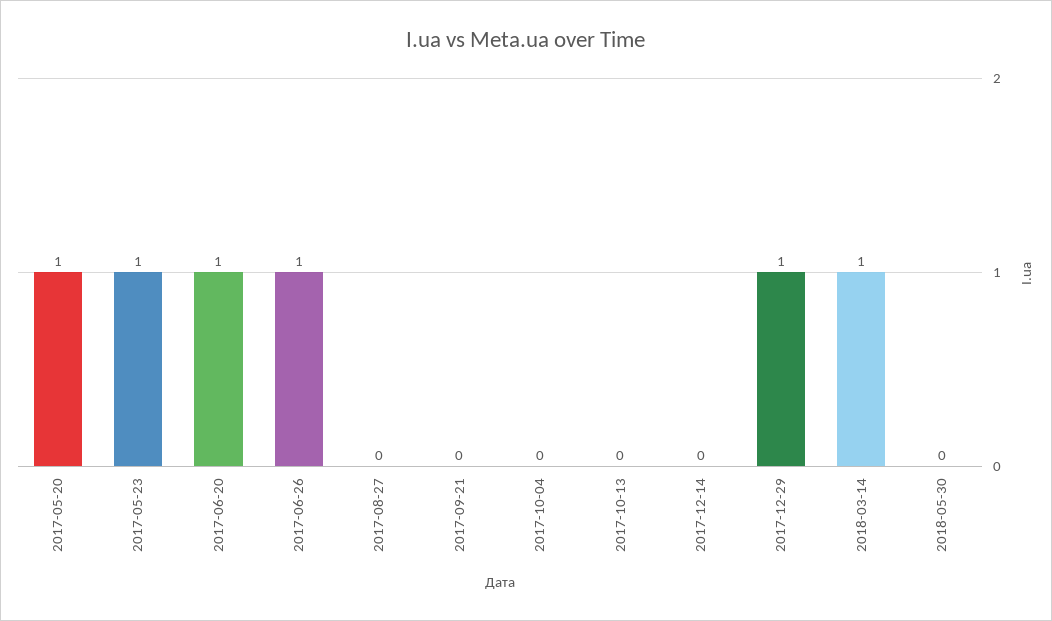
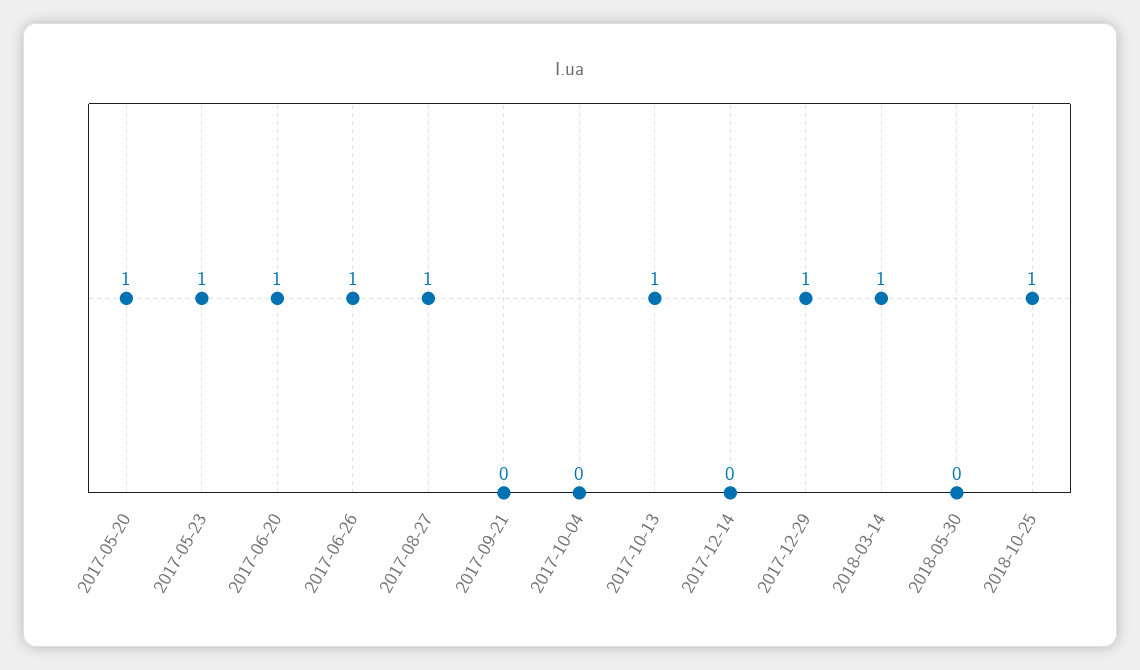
2017-08-27: 0 -> 1
2017-10-13: 0 -> 1
2018-10-25: none -> 1

